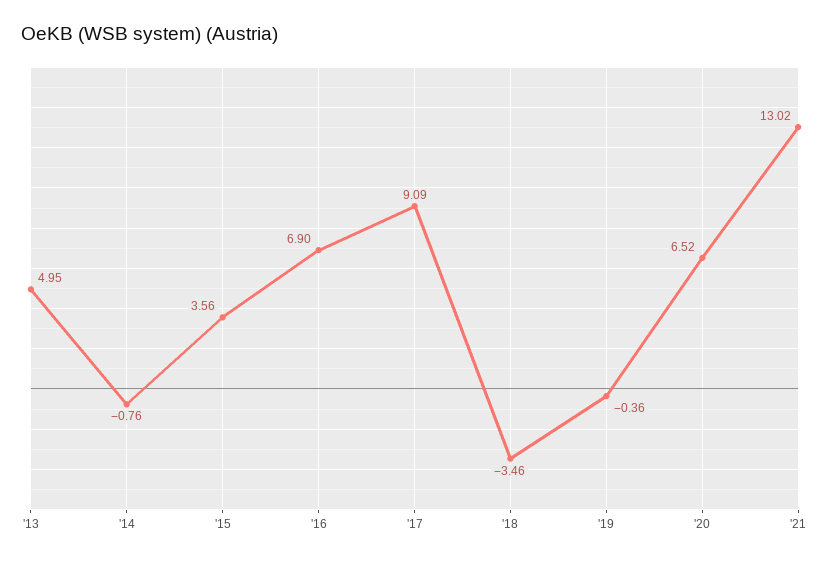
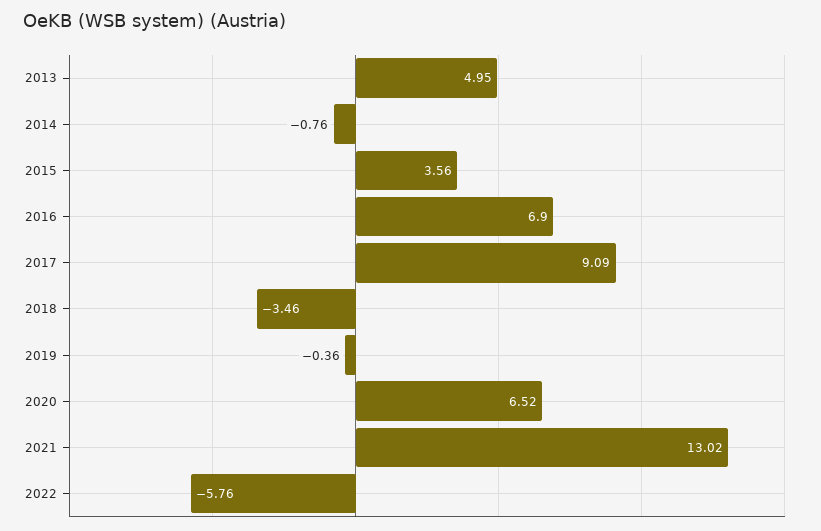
2022: none -> -5.76

